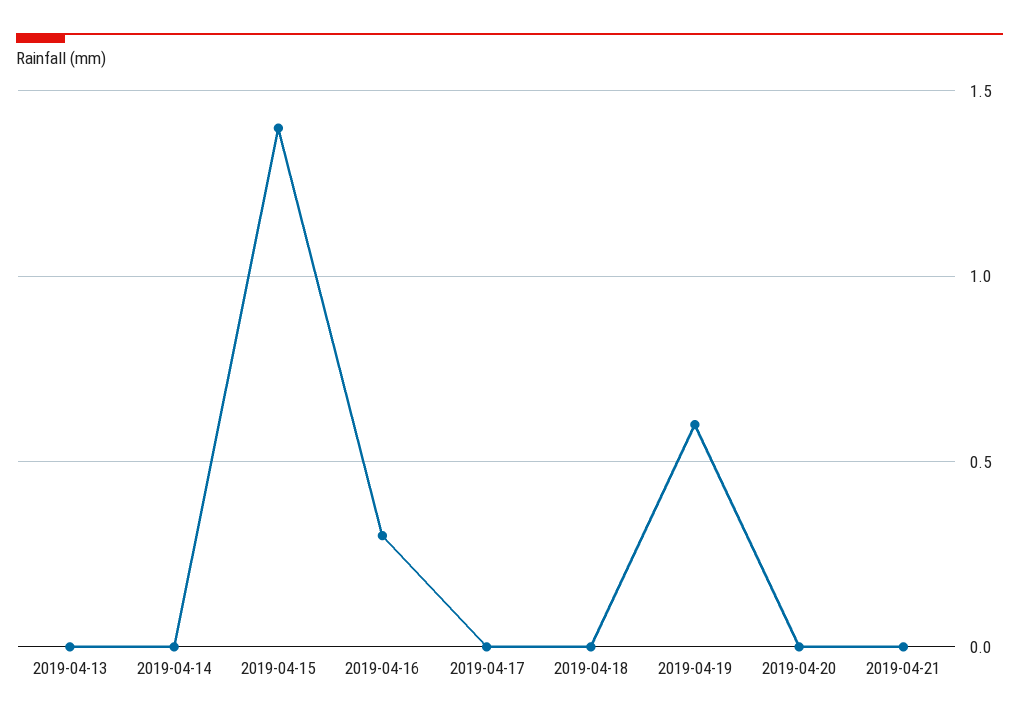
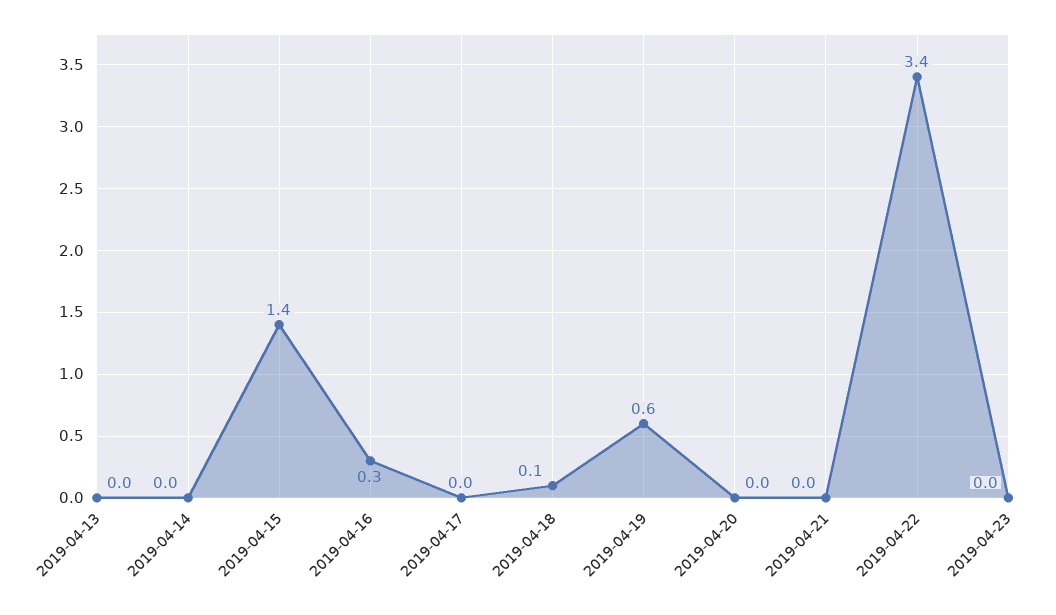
2019-04-18: 0 -> 0.1
2019-04-22: none -> 3.4
2019-04-23: none -> 0

